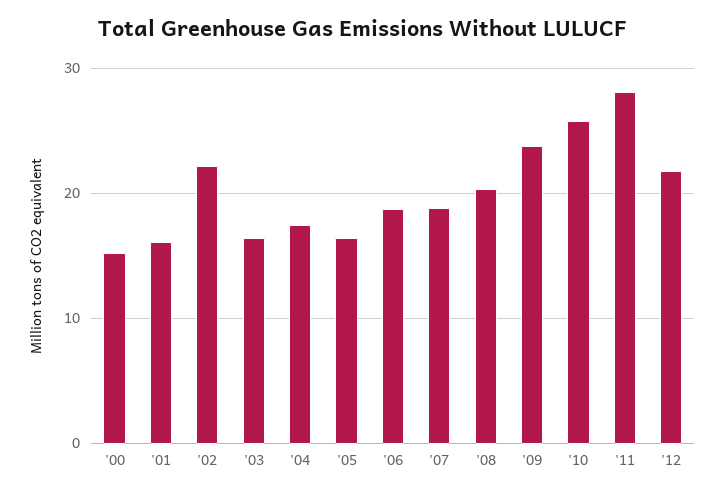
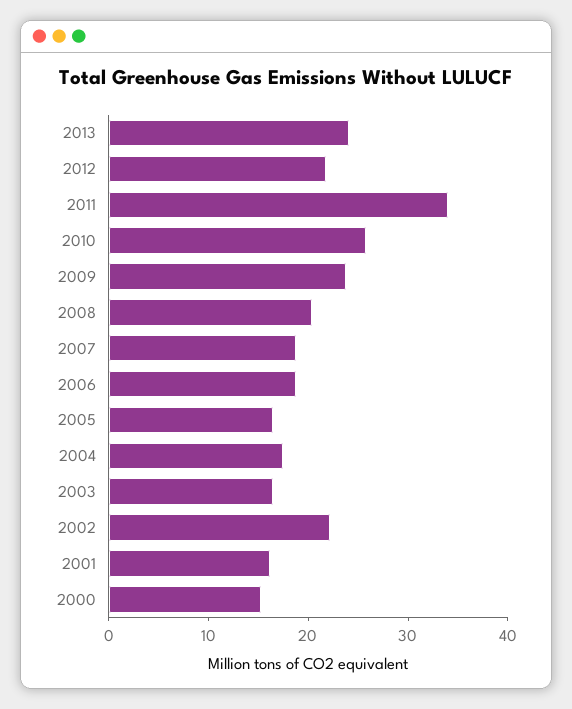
'11: 28 -> 34
2013: none -> 24

